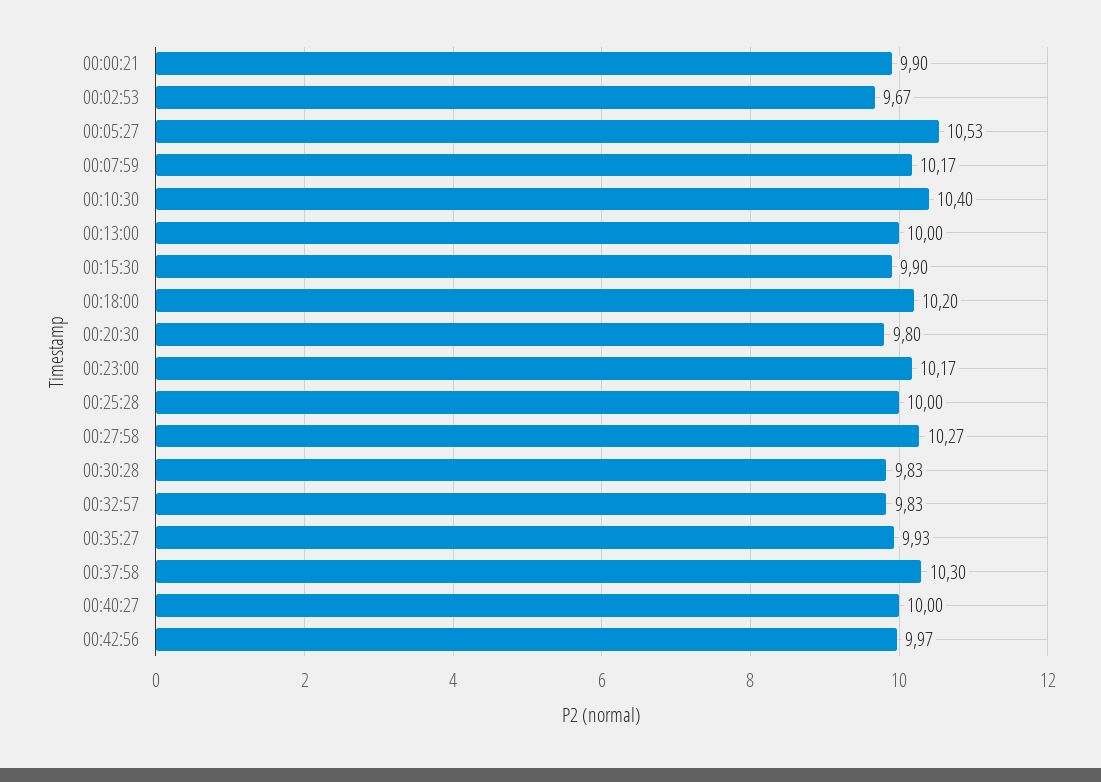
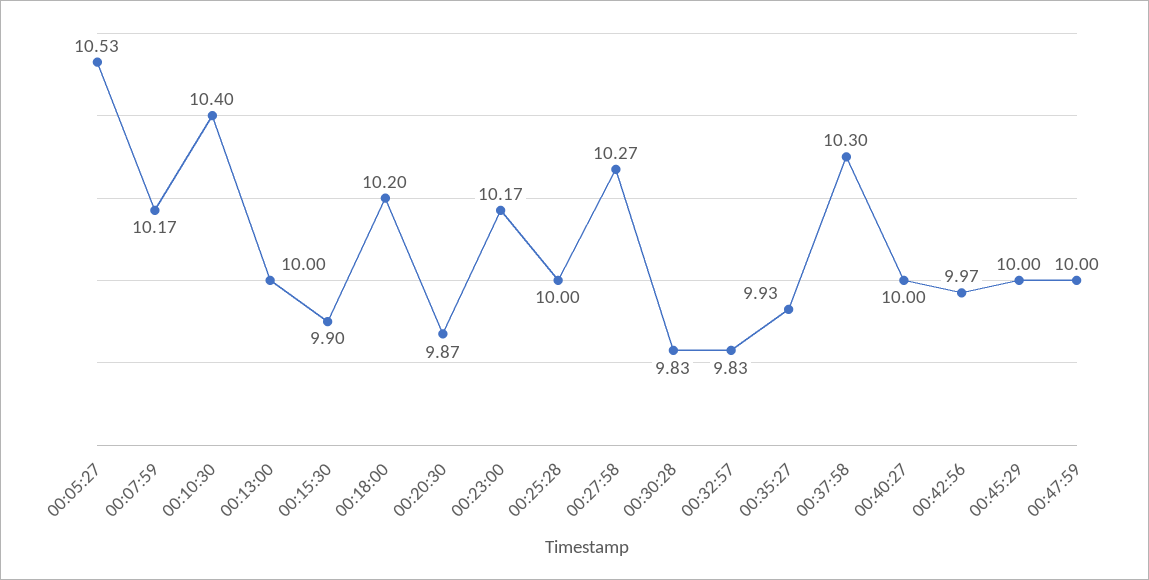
00:00:21: 9.9 -> none
00:02:53: 9.67 -> none
00:20:30: 9.8 -> 9.87
00:45:29: none -> 10
00:47:59: none -> 10

